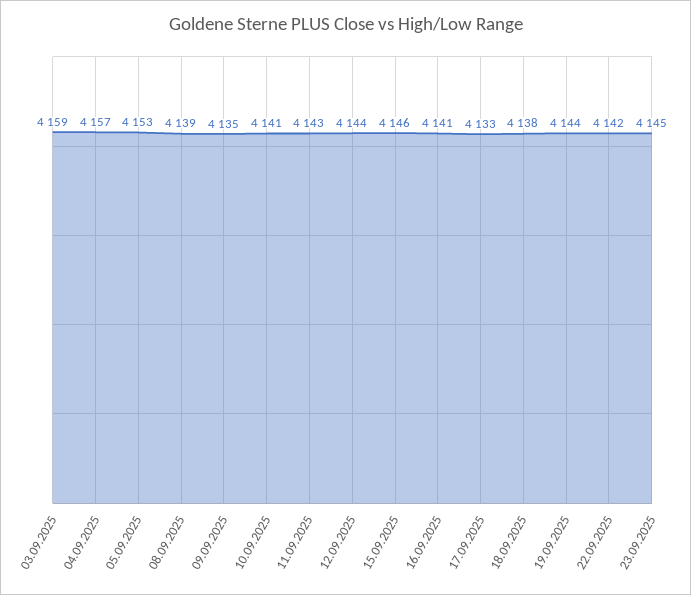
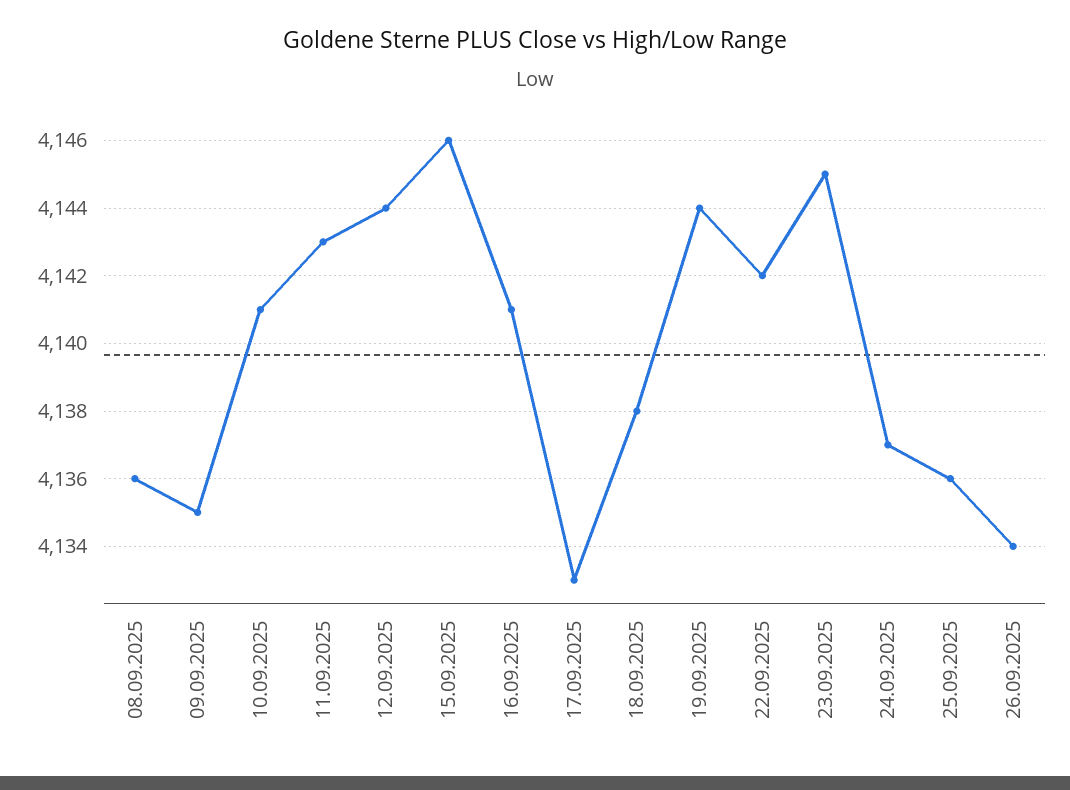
03.09.2025: 4159 -> none
04.09.2025: 4157 -> none
05.09.2025: 4153 -> none
08.09.2025: 4139 -> 4136
24.09.2025: none -> 4137
25.09.2025: none -> 4136
26.09.2025: none -> 4134

